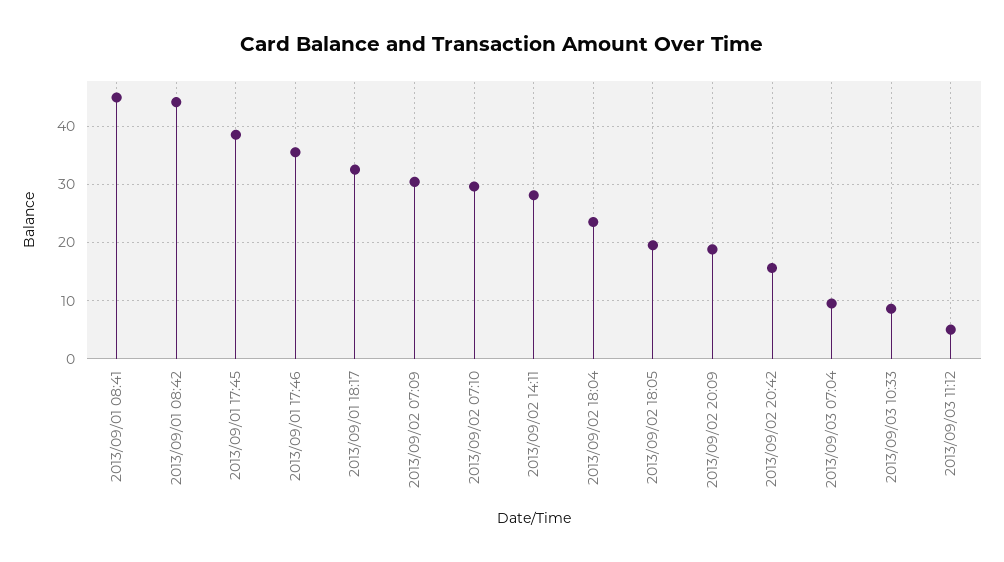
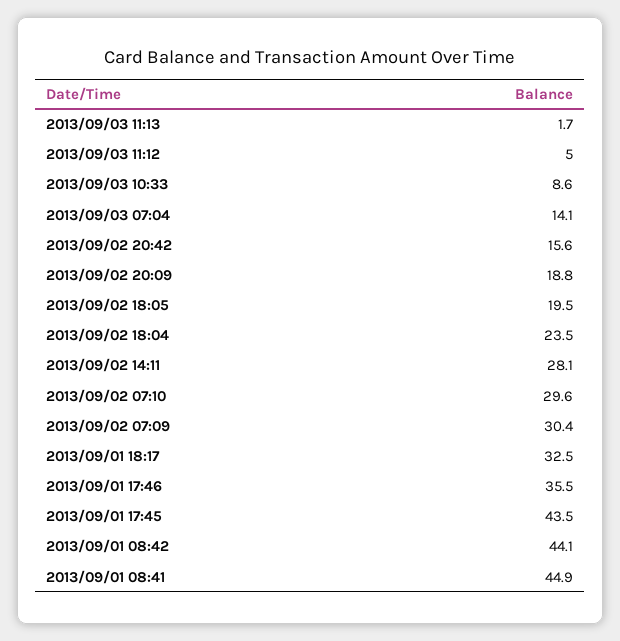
2013/09/01 17:45: 38 -> 43.5
2013/09/03 07:04: 10 -> 14.1
2013/09/03 11:13: none -> 1.7

